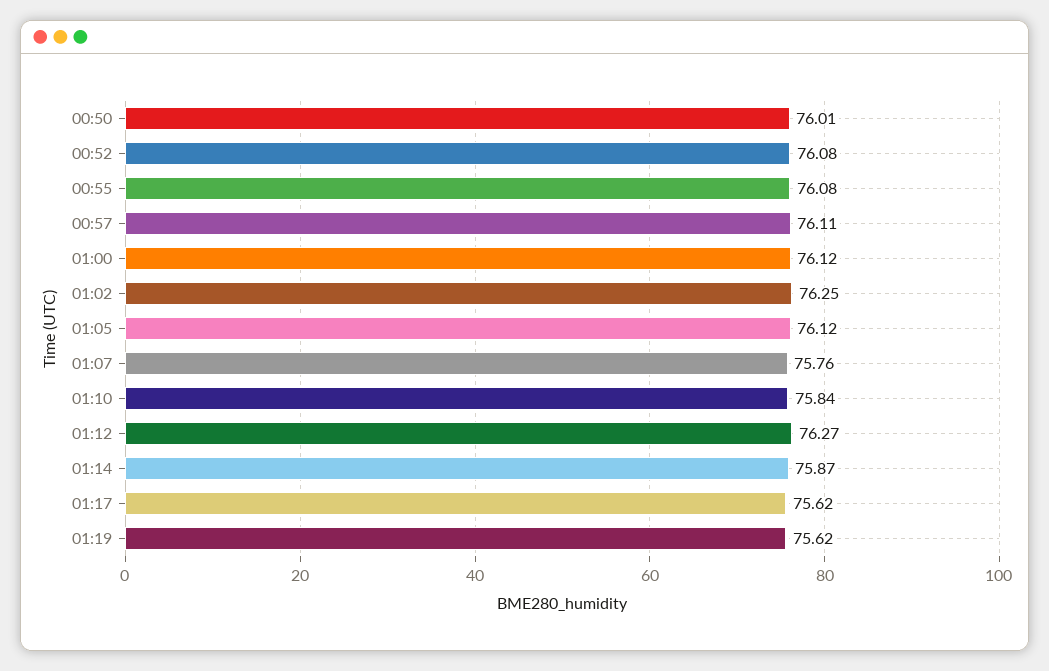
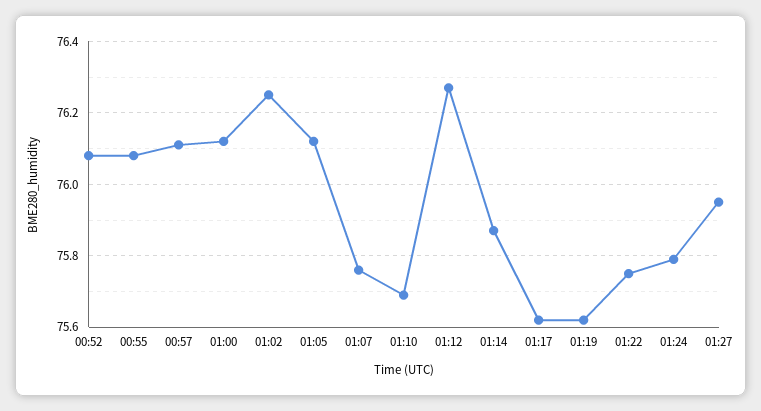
00:50: 76.01 -> none
01:10: 75.84 -> 75.7
01:22: none -> 75.75
01:24: none -> 75.8
01:27: none -> 75.95

